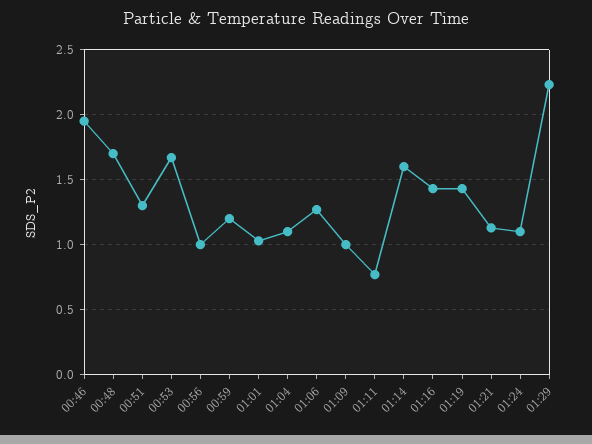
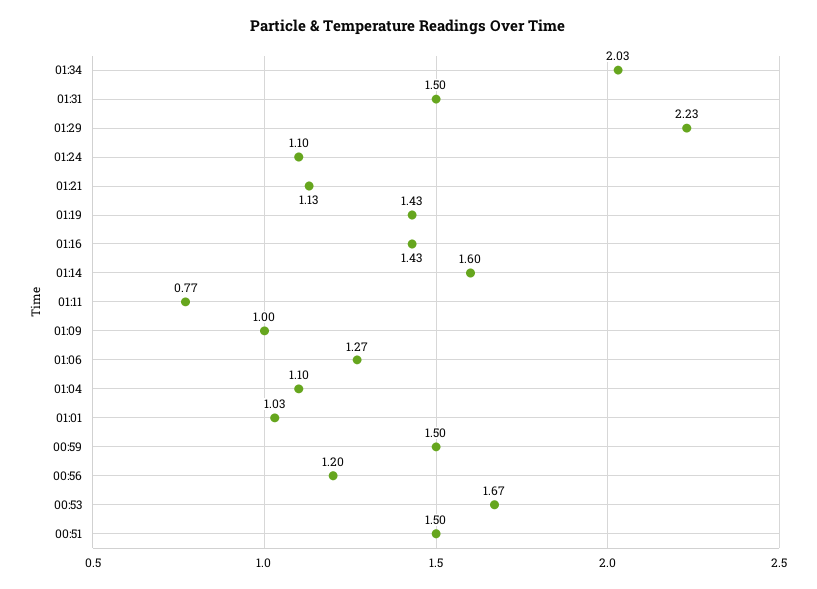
00:46: 1.95 -> none
00:48: 1.7 -> none
00:51: 1.3 -> 1.5
00:56: 1 -> 1.2
00:59: 1.2 -> 1.5
01:34: none -> 2.03
01:31: none -> 1.5

